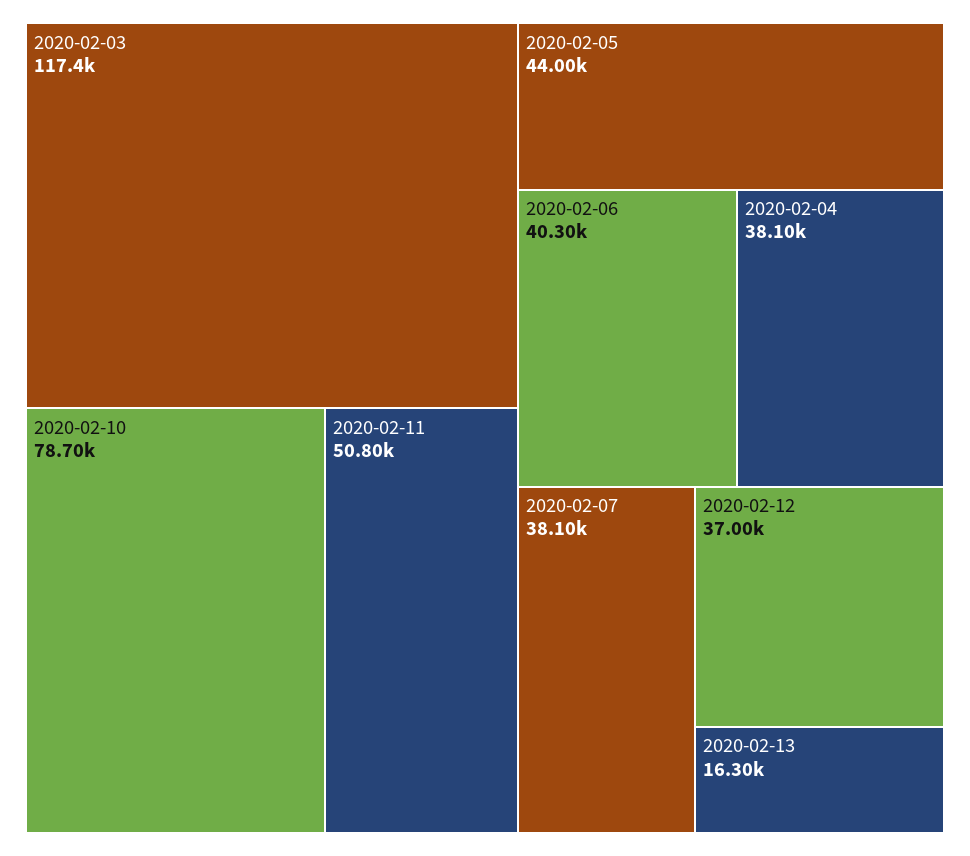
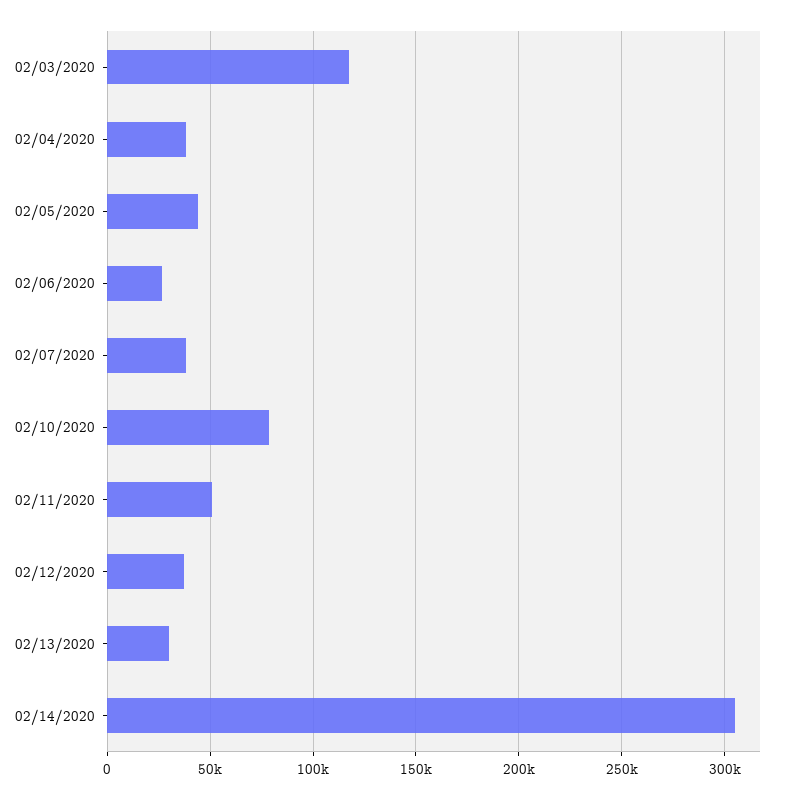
2020-02-06: 40300 -> 25000
2020-02-13: 16300 -> 30000
02/14/2020: none -> 305000

